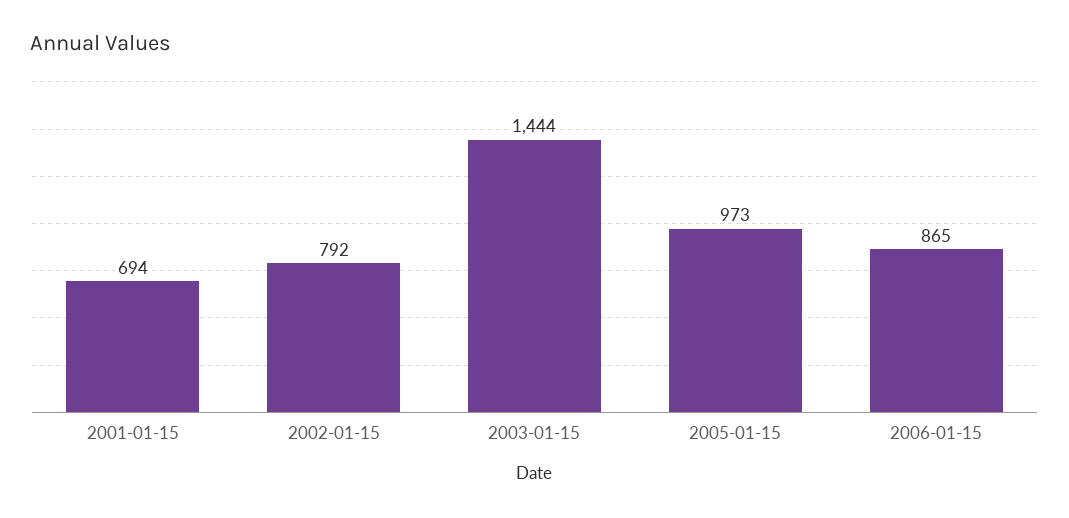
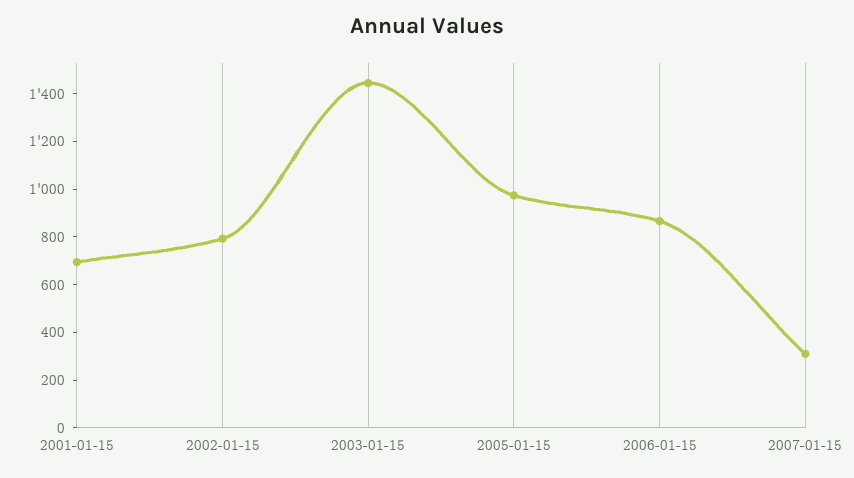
2007-01-15: none -> 300

